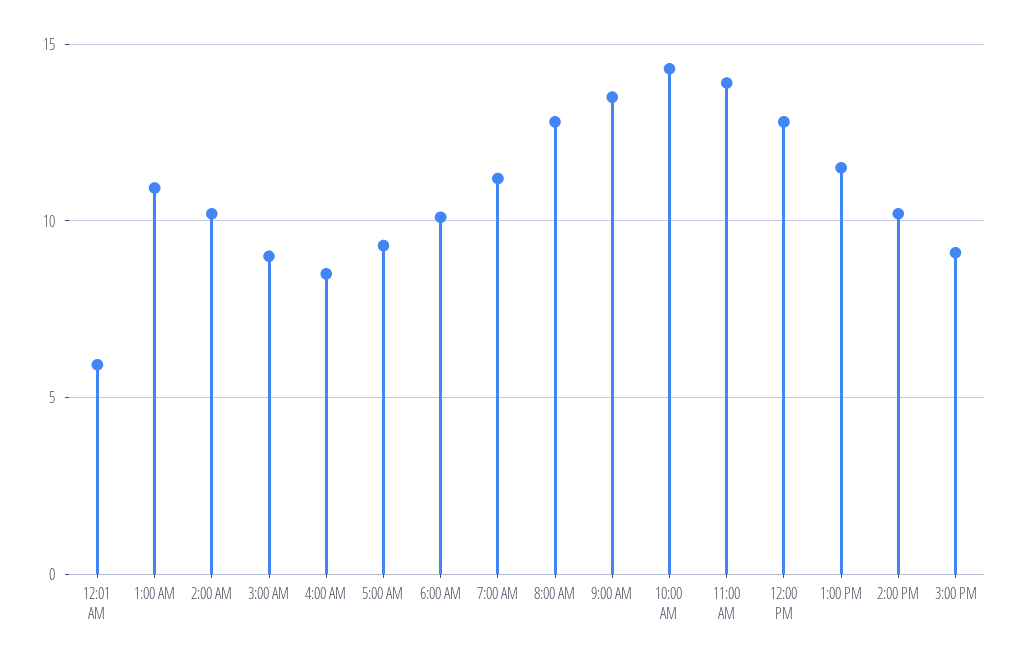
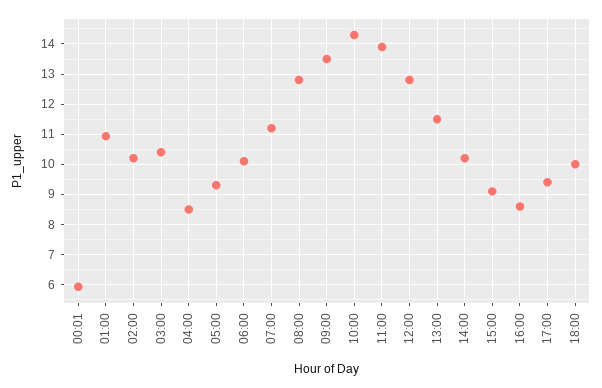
3:00 AM: 9 -> 10.4
16:00: none -> 8.6
17:00: none -> 9.4
18:00: none -> 10

